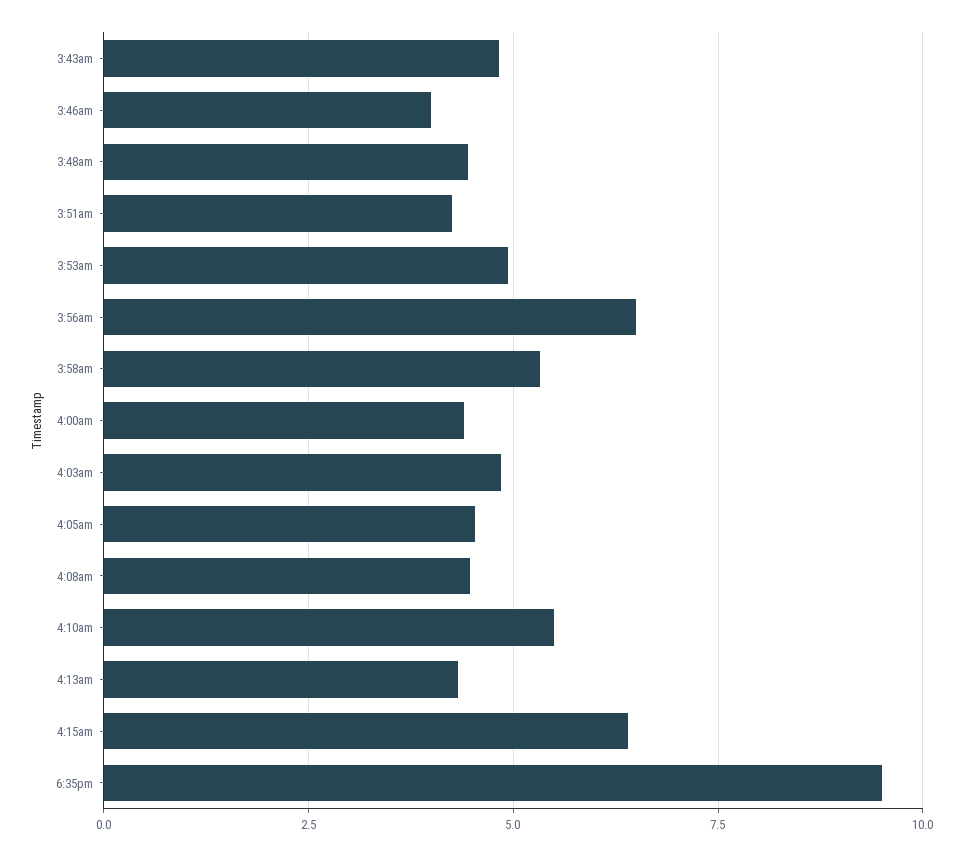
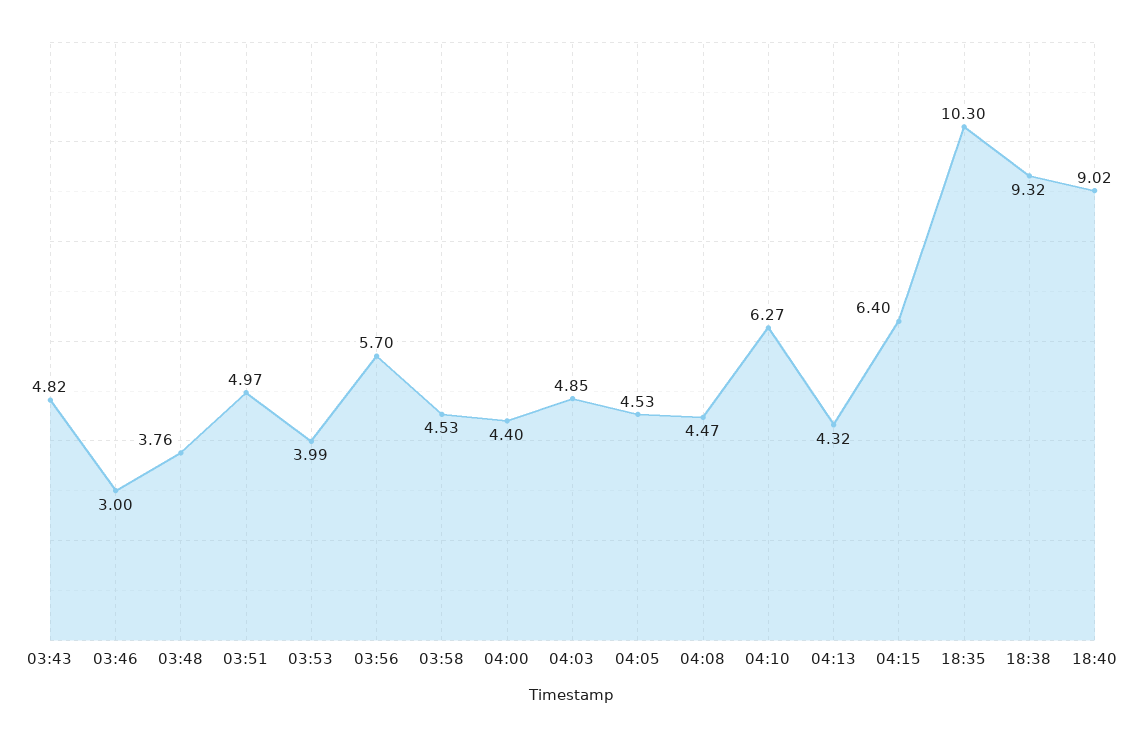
3:46am: 4 -> 3
3:48am: 4.5 -> 3.76
3:51am: 4.25 -> 4.97
3:53am: 5 -> 3.99
3:56am: 6.5 -> 5.7
3:58am: 5.25 -> 4.53
4:10am: 5.5 -> 6.27
6:35pm: 9.5 -> 10.3
18:38: none -> 9.32
18:40: none -> 9.02

